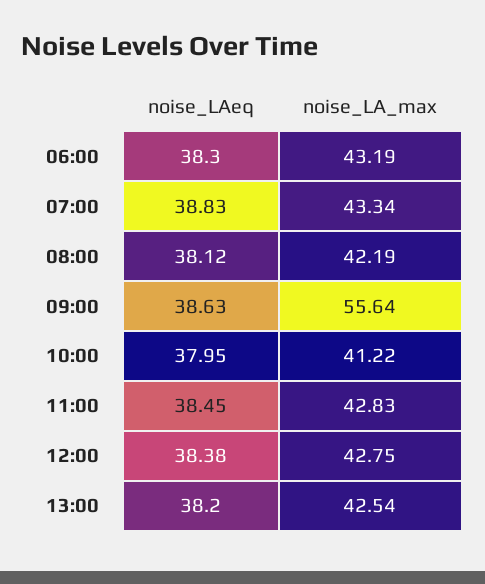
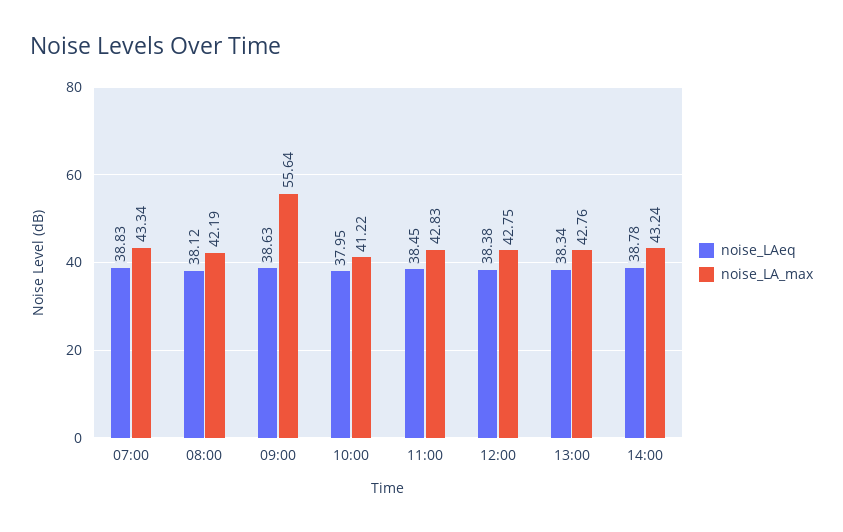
noise_LAeq, 06:00: 38.3 -> none
noise_LA_max, 06:00: 43.19 -> none
noise_LAeq, 13:00: 38.2 -> 38.34
noise_LA_max, 13:00: 42.54 -> 42.76
noise_LAeq, 14:00: none -> 38.78
noise_LA_max, 14:00: none -> 43.24

